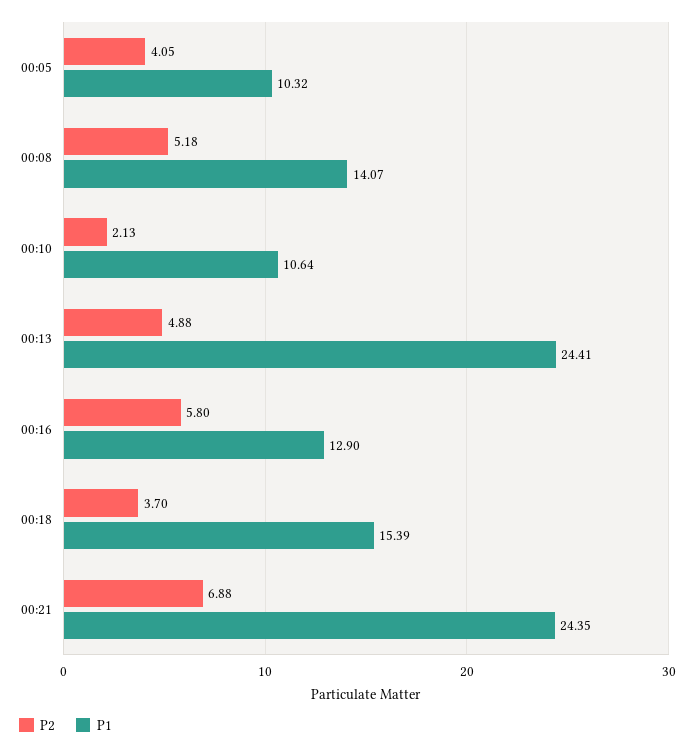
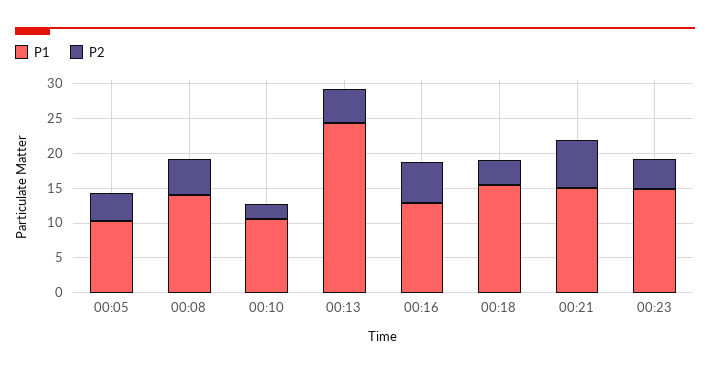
P1, 00:21: 24.35 -> 15
P1, 00:23: none -> 15
P2, 00:23: none -> 5

